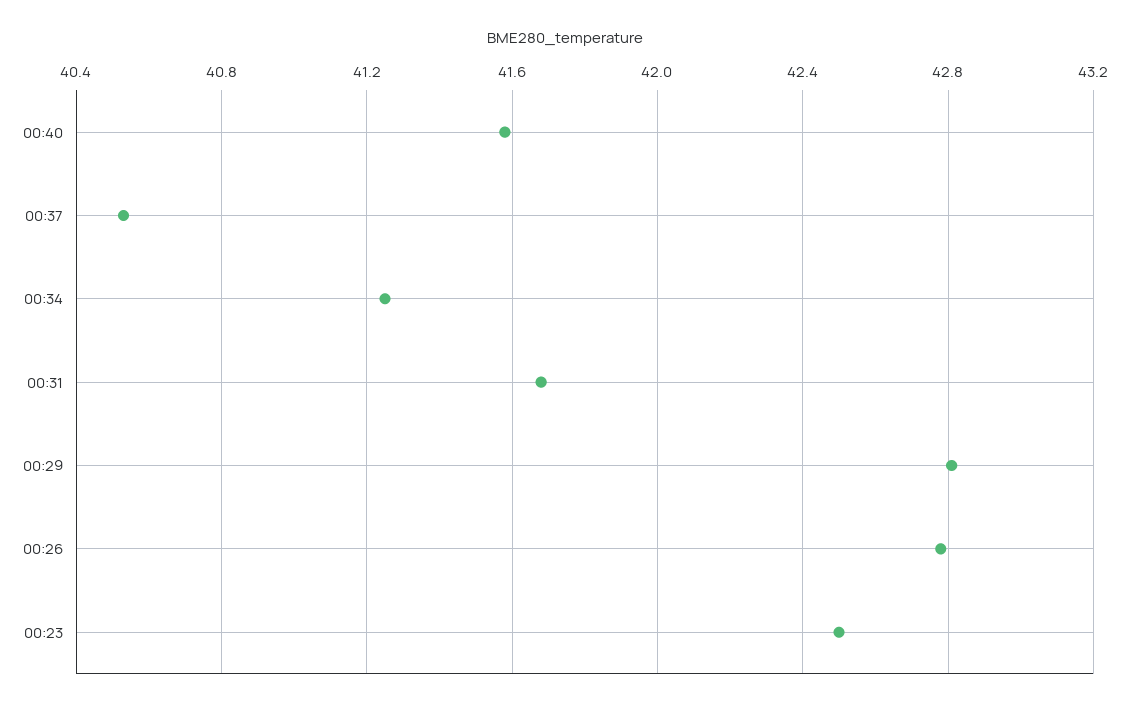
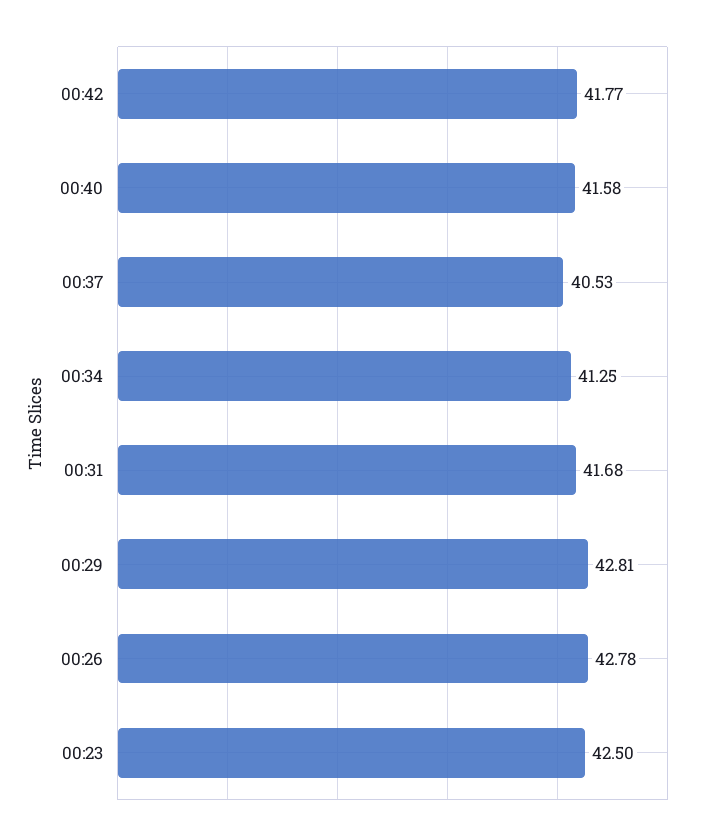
00:42: none -> 41.77

